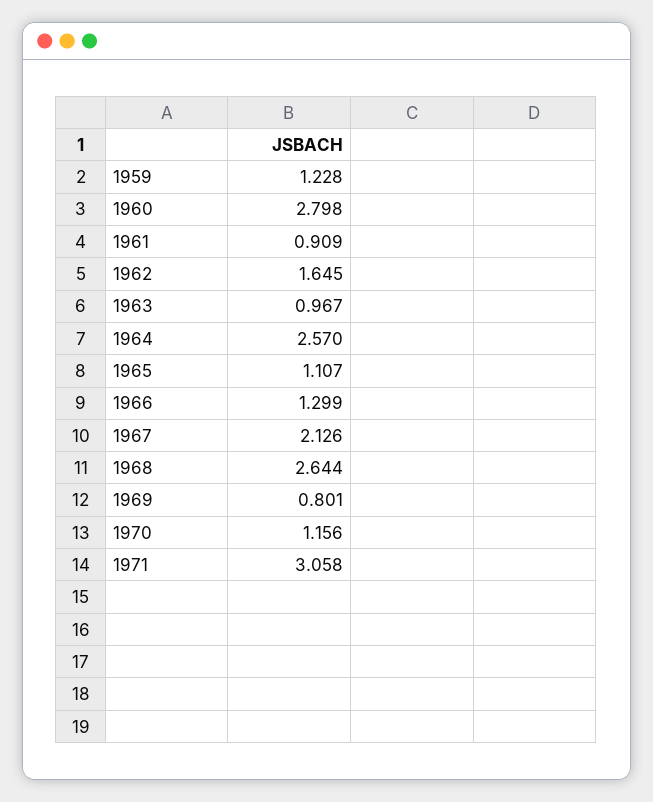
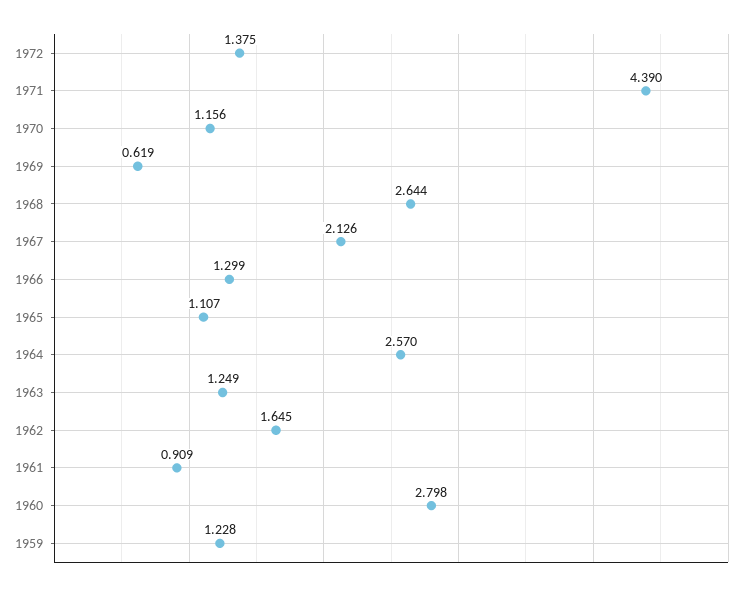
1963: 0.967 -> 1.249
1969: 0.801 -> 0.619
1971: 3.058 -> 4.39
1972: none -> 1.375

